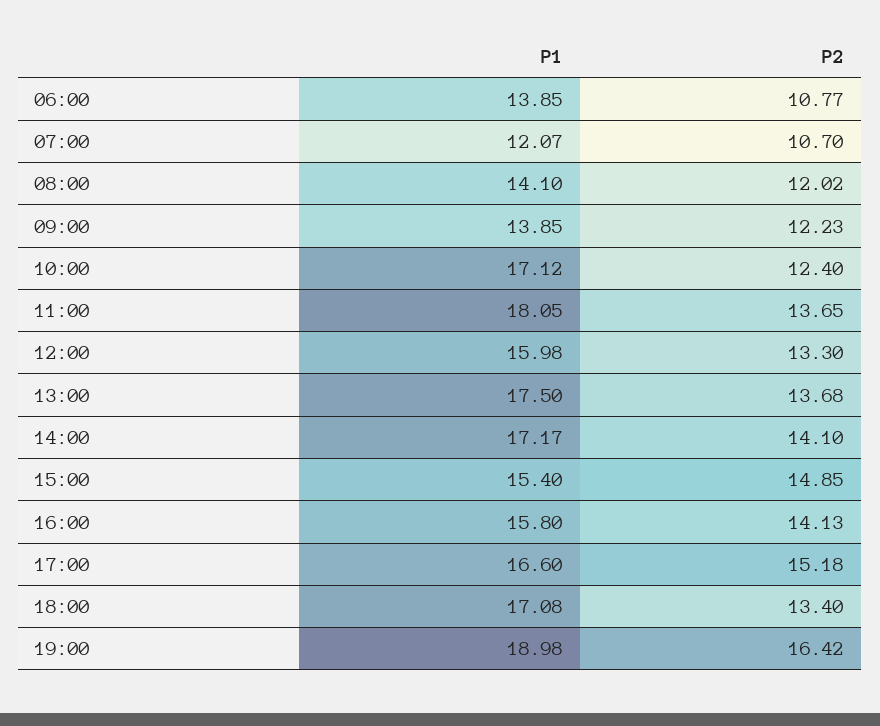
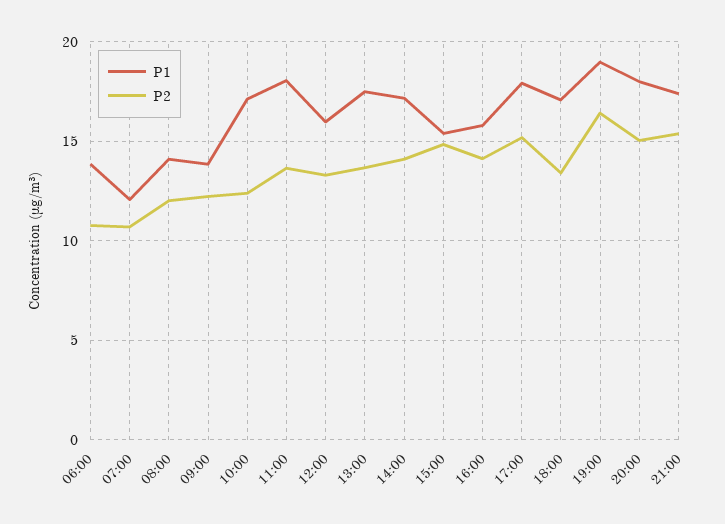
P1, 17:00: 16.6 -> 18
P1, 20:00: none -> 18
P2, 20:00: none -> 15
P1, 21:00: none -> 17.5
P2, 21:00: none -> 15.5

